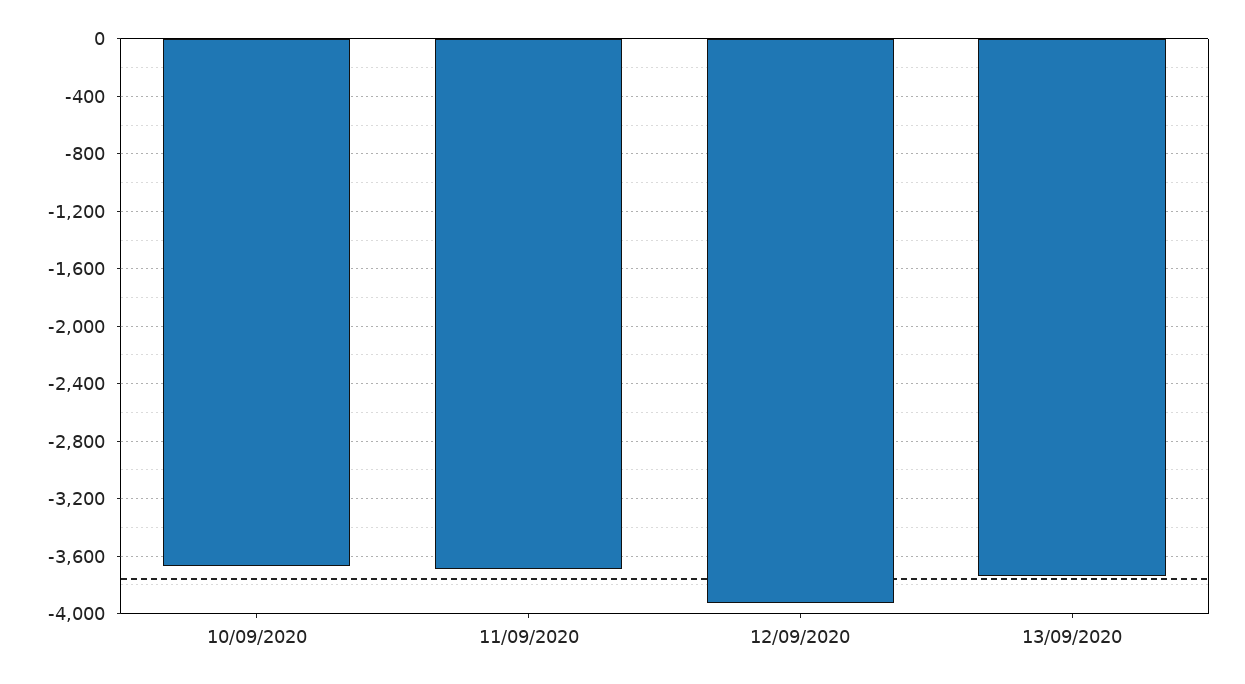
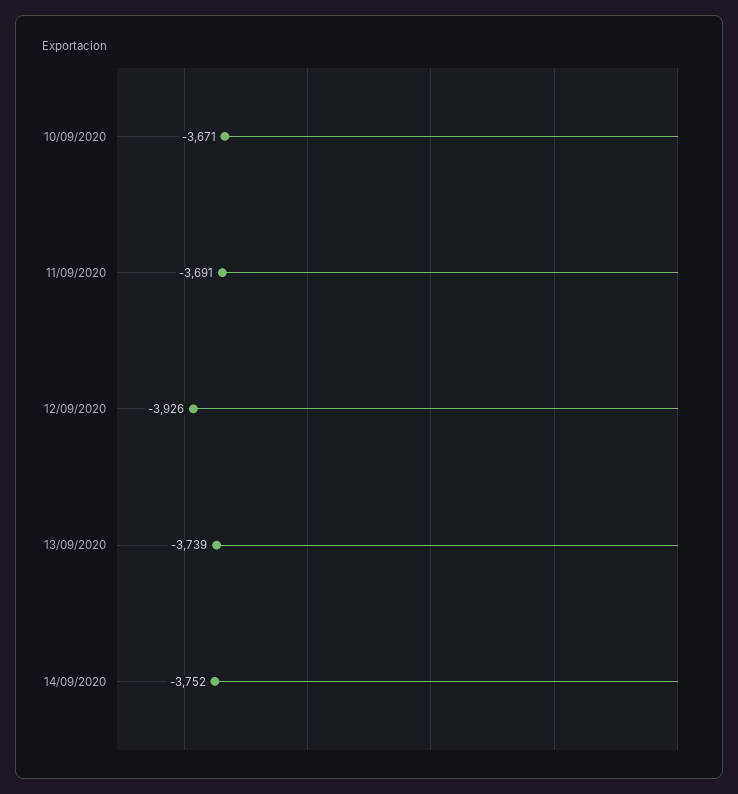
14/09/2020: none -> -3752

